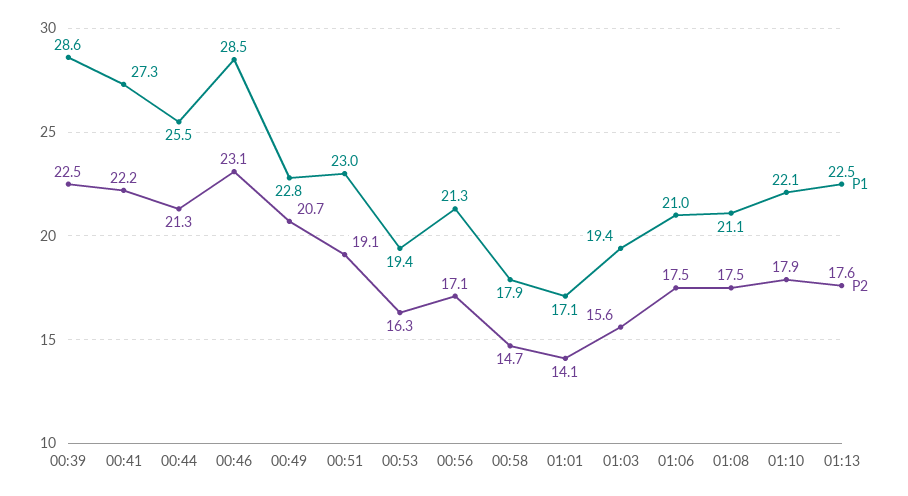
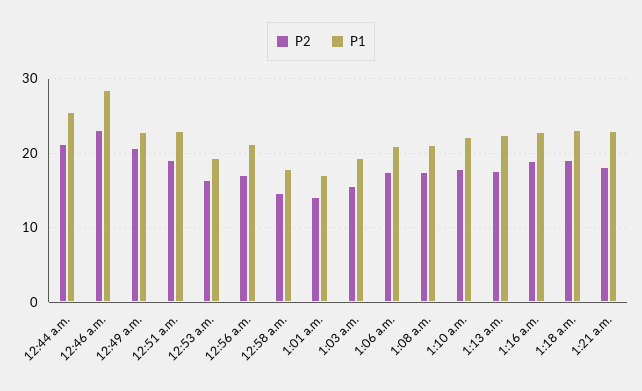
P1, 00:39: 28.6 -> none
P2, 00:39: 22.5 -> none
P1, 00:41: 27.3 -> none
P2, 00:41: 22.2 -> none
P2, 1:16 a.m.: none -> 19
P1, 1:16 a.m.: none -> 23
P2, 1:18 a.m.: none -> 19
P1, 1:18 a.m.: none -> 23
P2, 1:21 a.m.: none -> 18
P1, 1:21 a.m.: none -> 23

